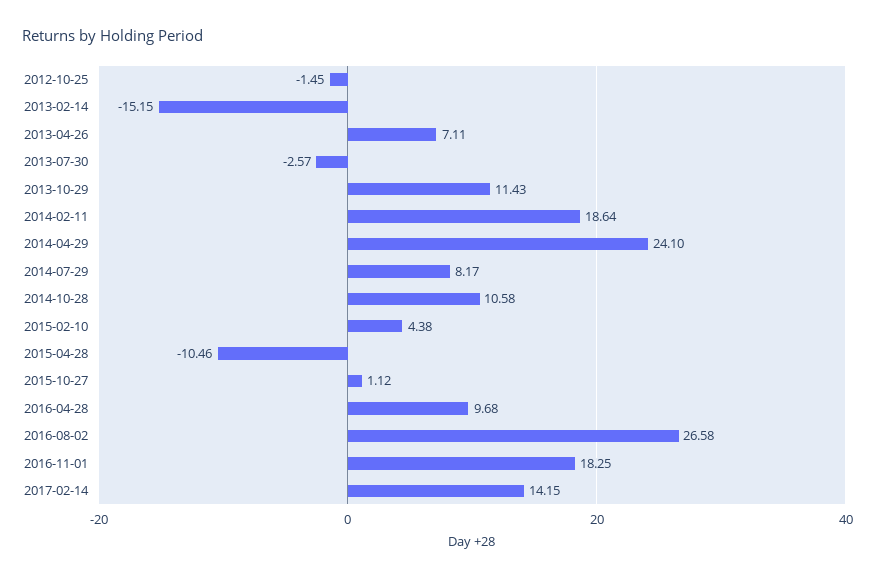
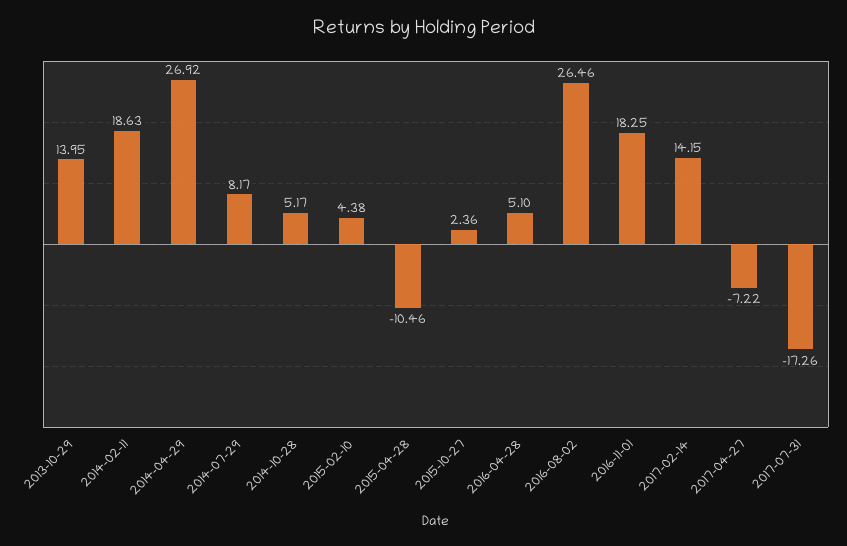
2012-10-25: -1.45 -> none
2013-02-14: -15.15 -> none
2013-04-26: 7.11 -> none
2013-07-30: -2.57 -> none
2013-10-29: 11.43 -> 13.95
2014-02-11: 18.64 -> 18.63
2014-04-29: 24.1 -> 26.92
2014-10-28: 10.58 -> 5.17
2015-10-27: 1.12 -> 2.36
2016-04-28: 9.68 -> 5.1
2016-08-02: 26.58 -> 26.46
2017-04-27: none -> -7.22
2017-07-31: none -> -17.26

